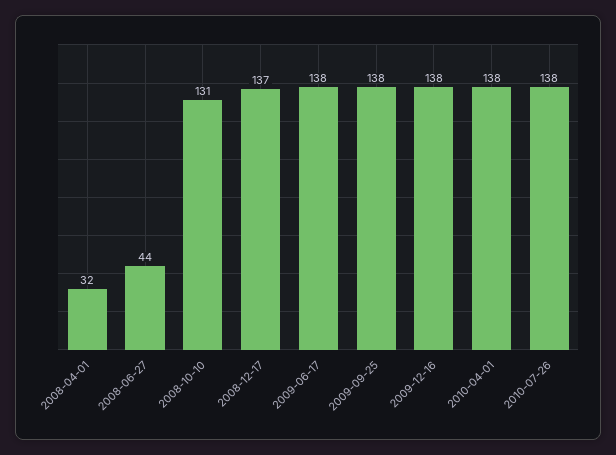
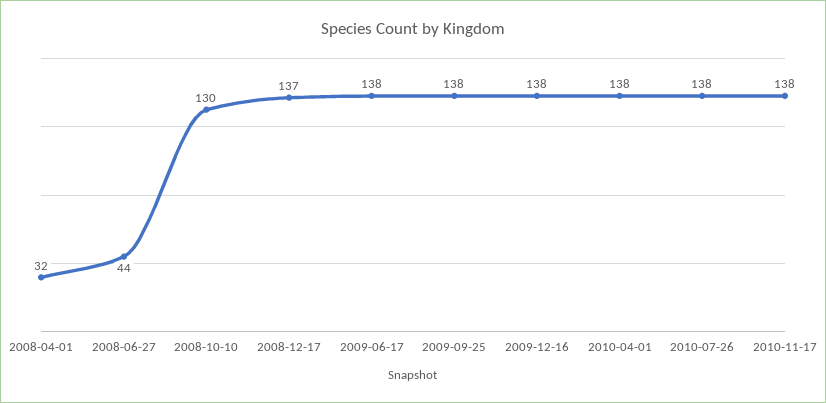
2008-10-10: 131 -> 130
2010-11-17: none -> 138

